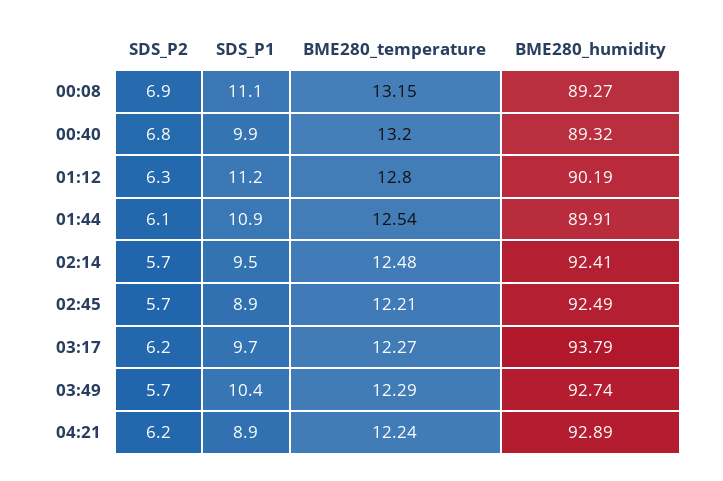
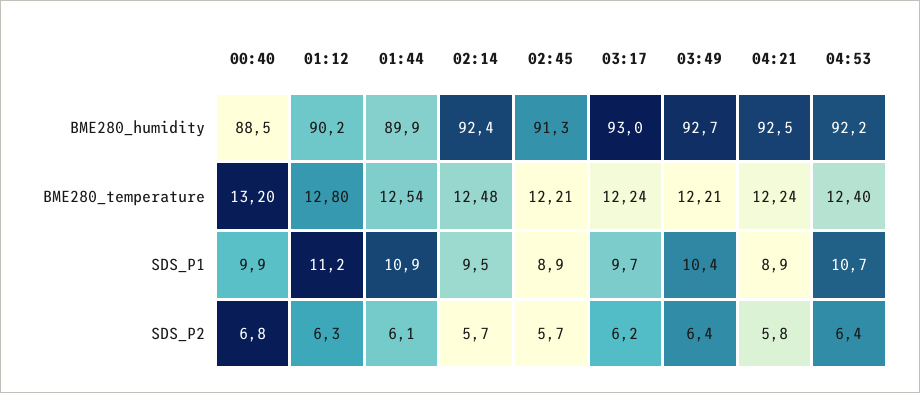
SDS_P2, 00:08: 6.9 -> none
SDS_P1, 00:08: 11.1 -> none
BME280_temperature, 00:08: 13.15 -> none
BME280_humidity, 00:08: 89.27 -> none
BME280_humidity, 00:40: 89.32 -> 88.5
BME280_humidity, 02:45: 92.49 -> 91.3
BME280_temperature, 03:17: 12.27 -> 12.24
BME280_humidity, 03:17: 93.79 -> 93
SDS_P2, 03:49: 5.7 -> 6.4
BME280_temperature, 03:49: 12.29 -> 12.21
SDS_P2, 04:21: 6.2 -> 5.8
BME280_humidity, 04:21: 92.89 -> 92.5
BME280_humidity, 04:53: none -> 92.2
BME280_temperature, 04:53: none -> 12.4
SDS_P1, 04:53: none -> 10.7
SDS_P2, 04:53: none -> 6.4

